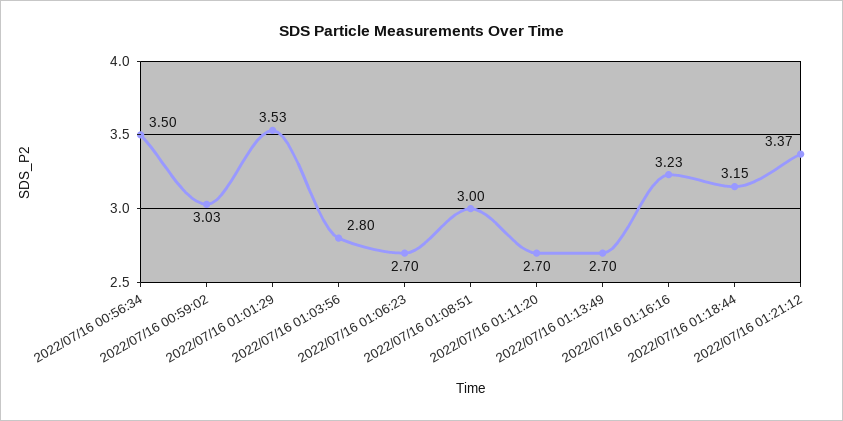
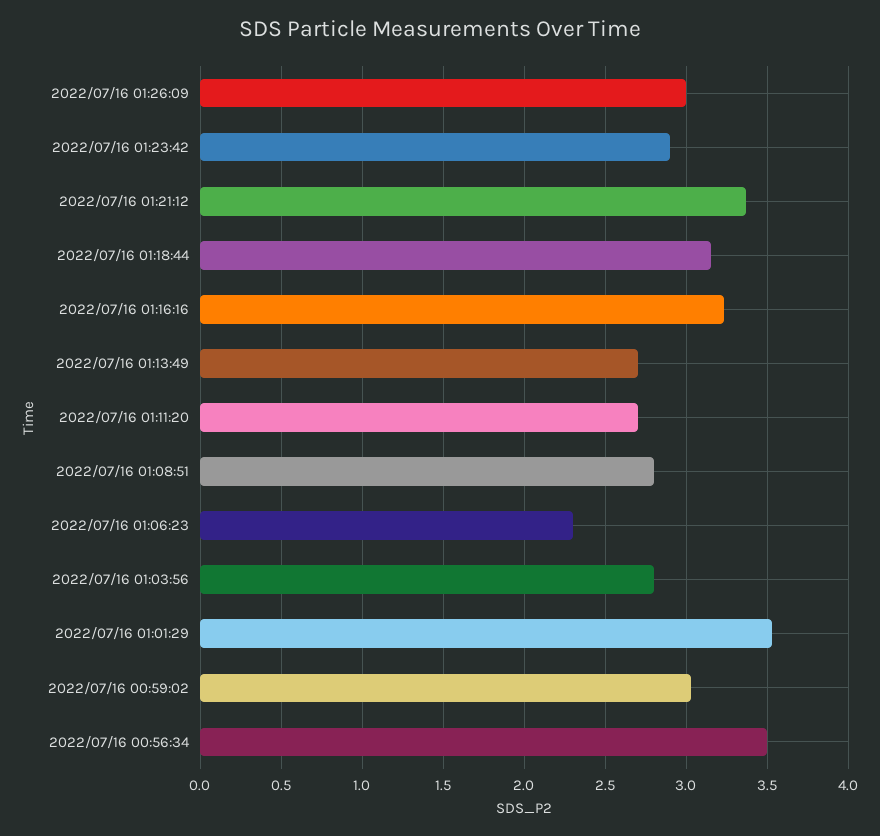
2022/07/16 01:06:23: 2.7 -> 2.3
2022/07/16 01:08:51: 3 -> 2.8
2022/07/16 01:26:09: none -> 3
2022/07/16 01:23:42: none -> 2.9

